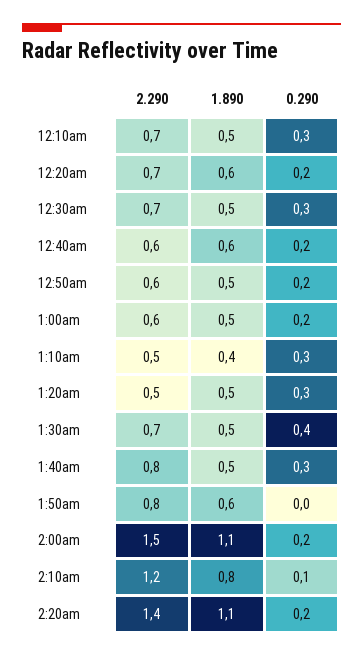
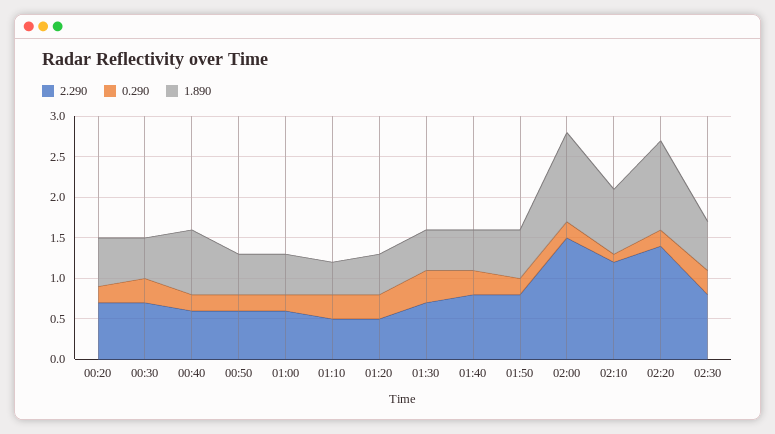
2.290, 12:10am: 0.7 -> none
1.890, 12:10am: 0.5 -> none
0.290, 12:10am: 0.3 -> none
1.890, 12:40am: 0.6 -> 0.8
0.290, 1:50am: 0 -> 0.2
2.290, 02:30: none -> 0.8
0.290, 02:30: none -> 0.3
1.890, 02:30: none -> 0.6

